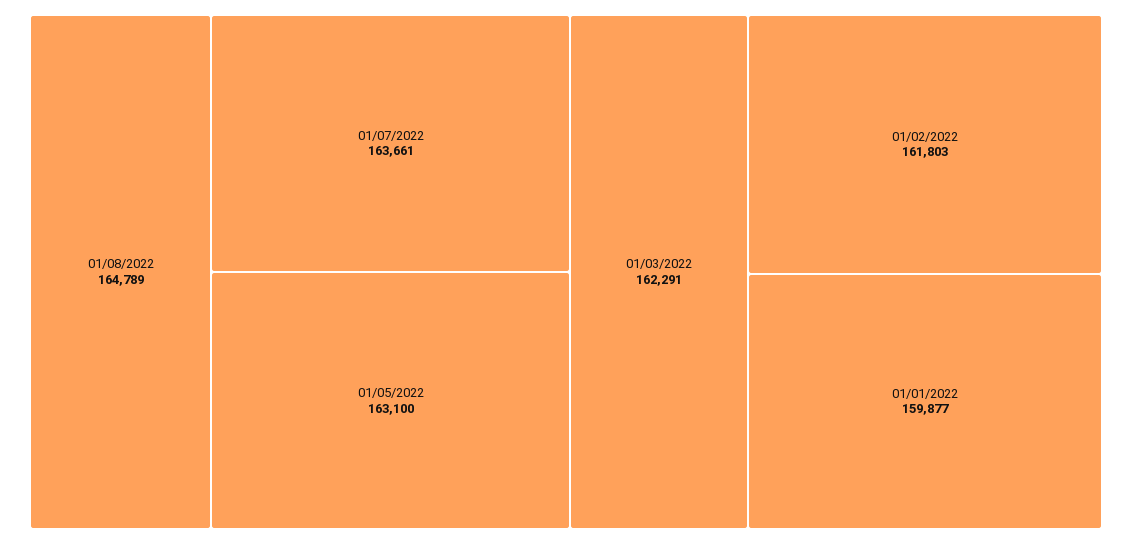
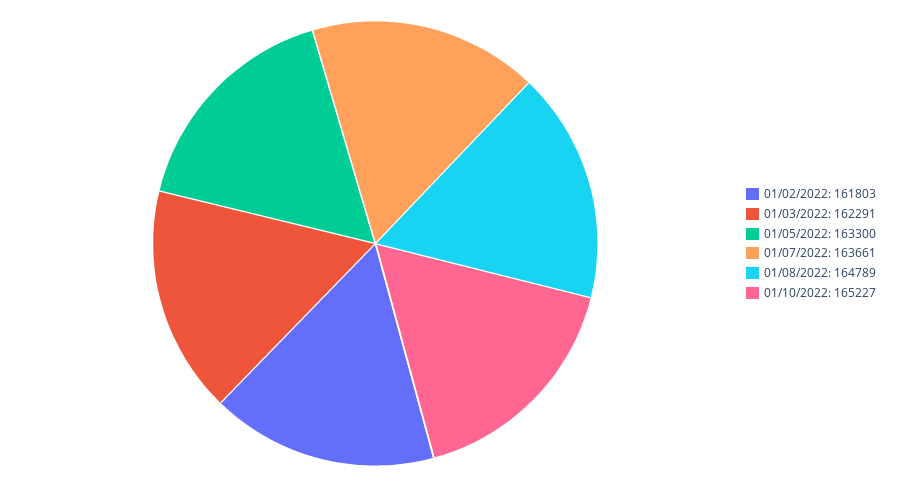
01/05/2022: 163100 -> 163300
01/01/2022: 159877 -> none
01/10/2022: none -> 165227

